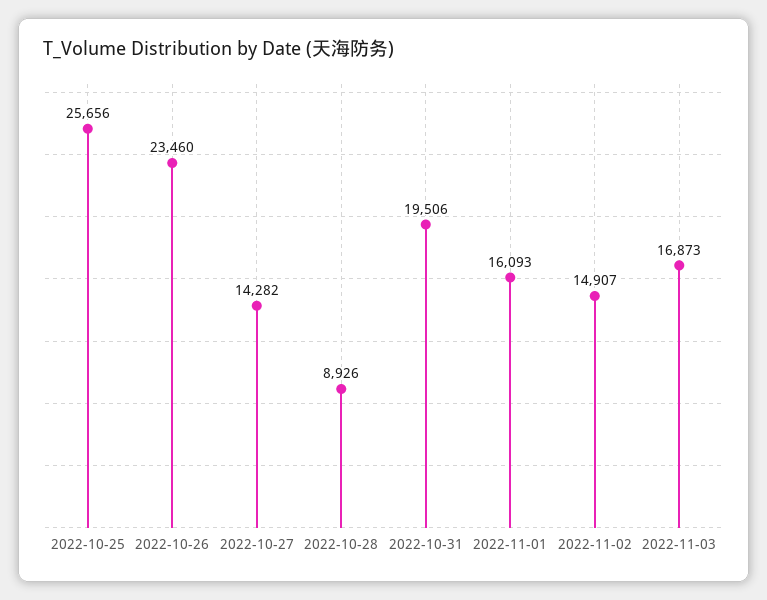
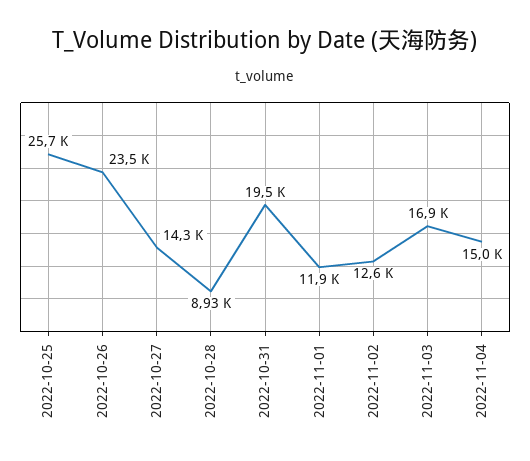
2022-11-01: 16093 -> 11900
2022-11-02: 14907 -> 12600
2022-11-04: none -> 15000

